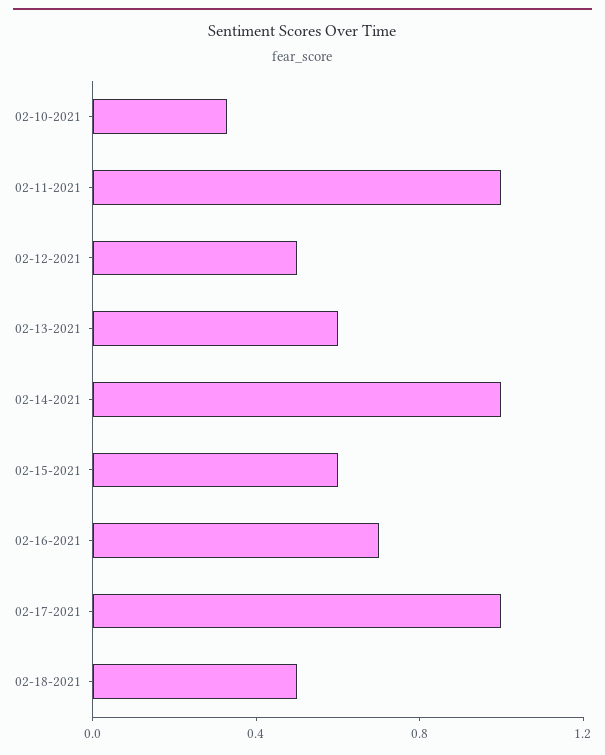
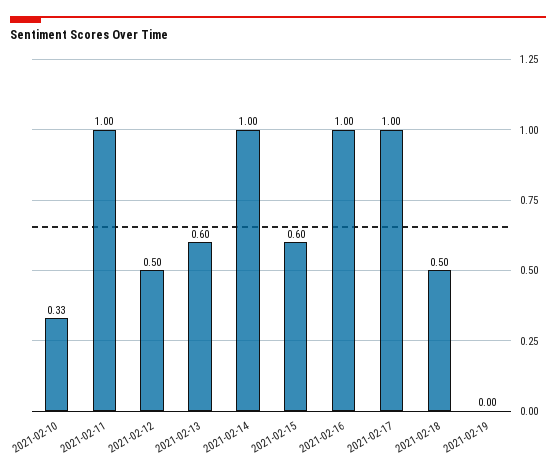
02-16-2021: 0.7 -> 1
2021-02-19: none -> 0

